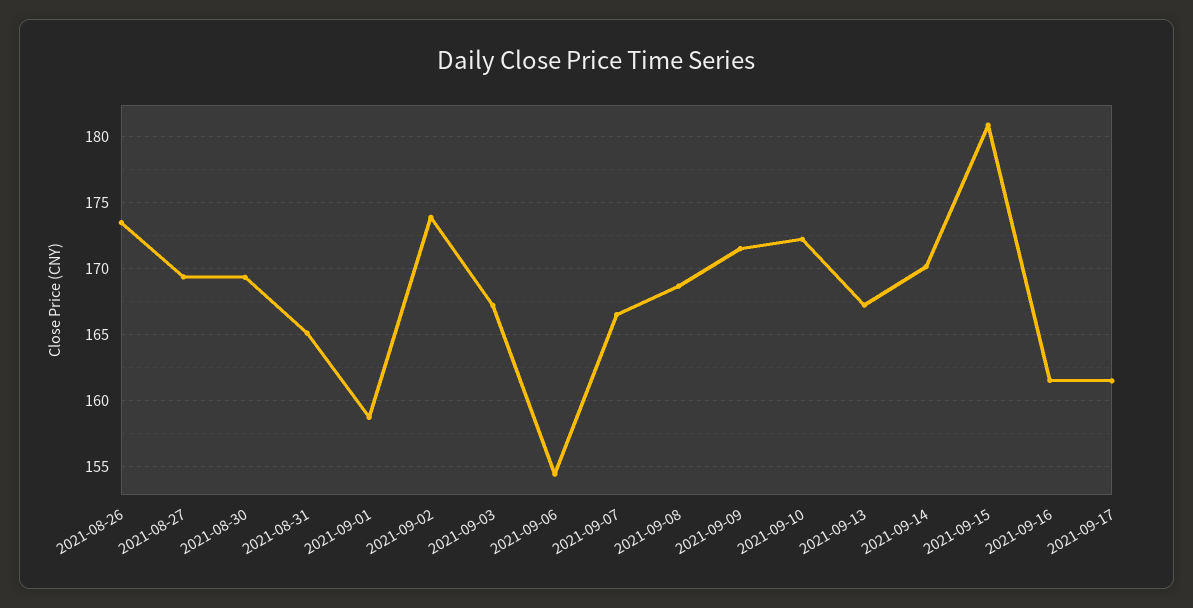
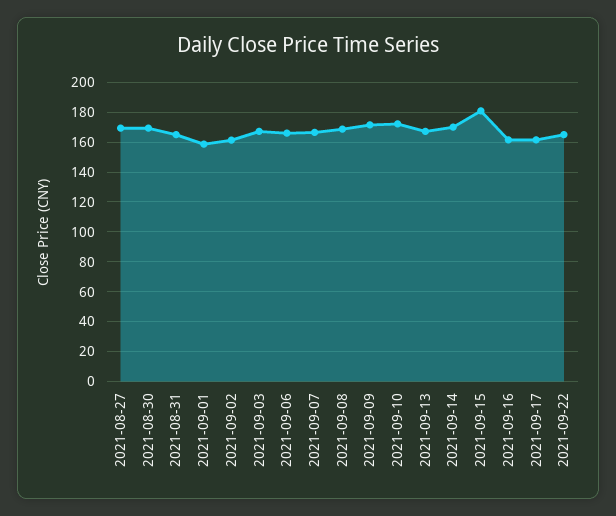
2021-08-26: 173.5 -> none
2021-09-02: 174 -> 160
2021-09-06: 154.5 -> 165
2021-09-22: none -> 165

